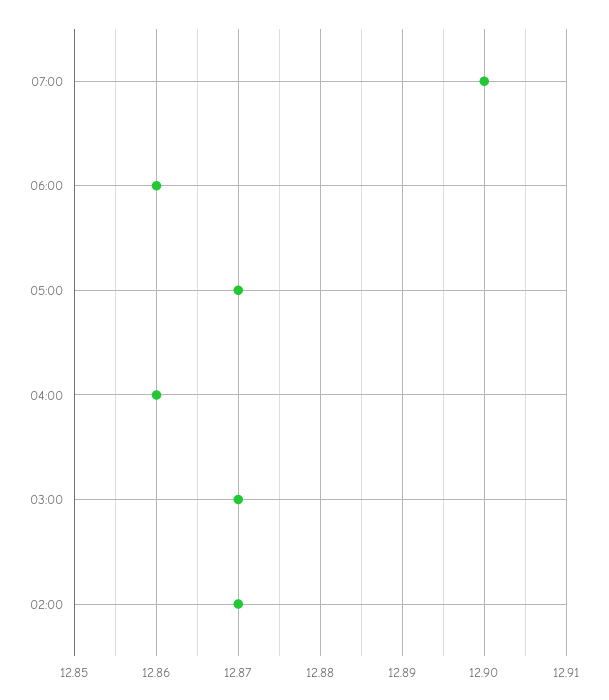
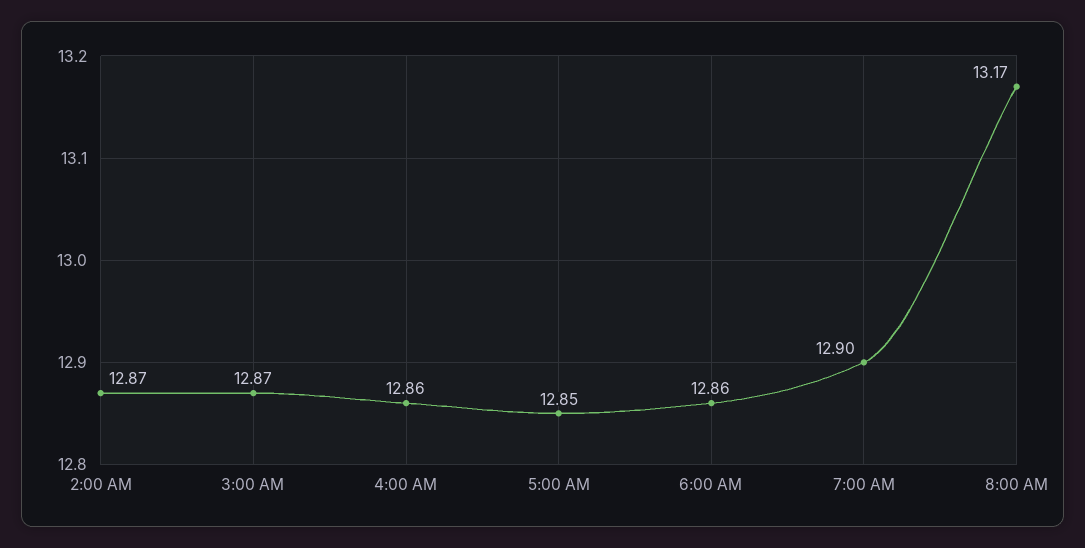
05:00: 12.87 -> 12.85
8:00 AM: none -> 13.17

